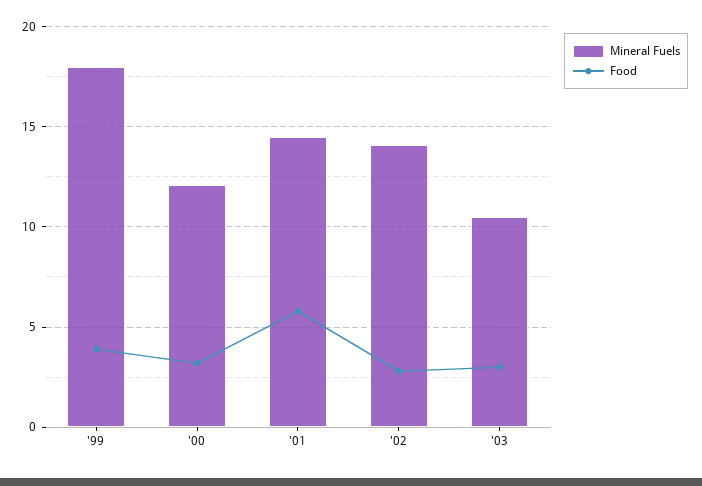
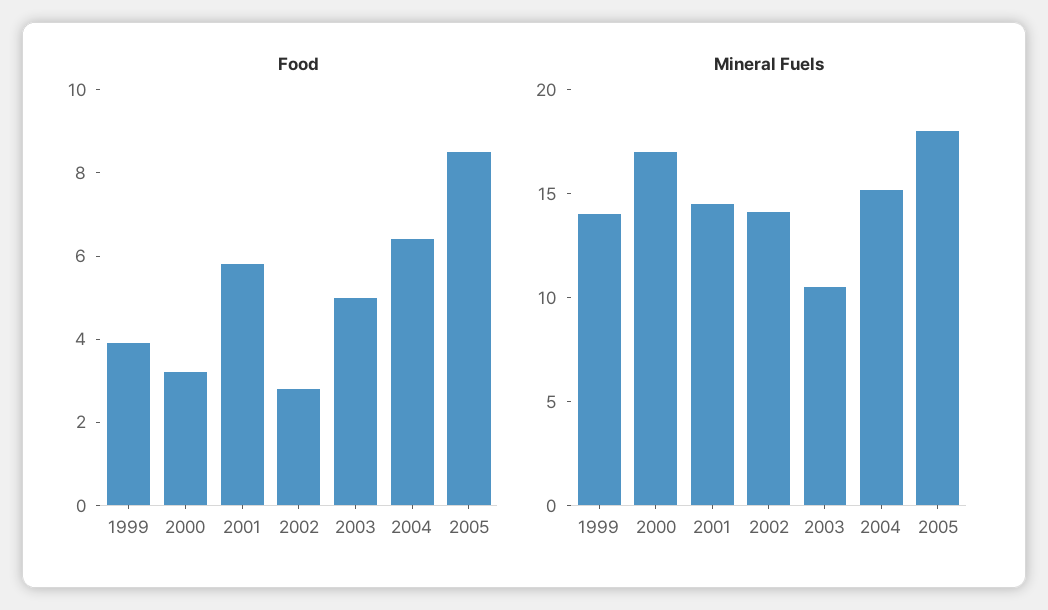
Mineral Fuels, '99: 18 -> 14
Mineral Fuels, '00: 12 -> 17
Food, '03: 3 -> 5
Food, 2004: none -> 6.5
Food, 2005: none -> 8.5
Mineral Fuels, 2004: none -> 15
Mineral Fuels, 2005: none -> 18

